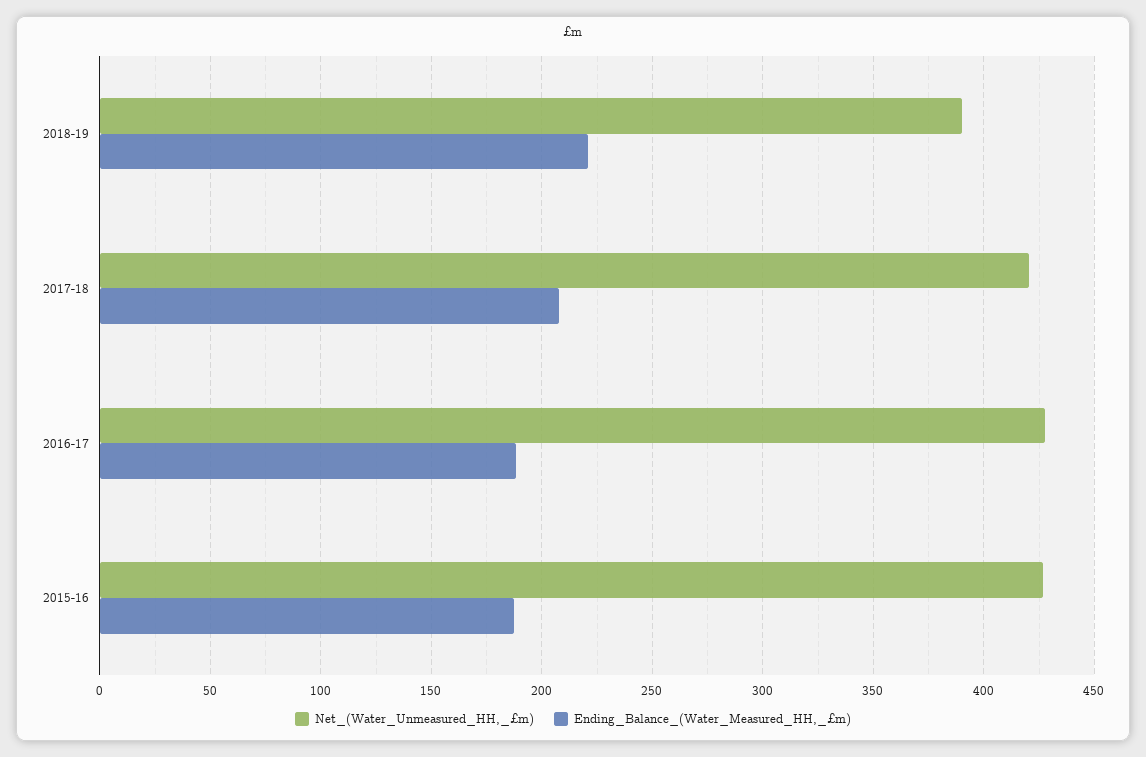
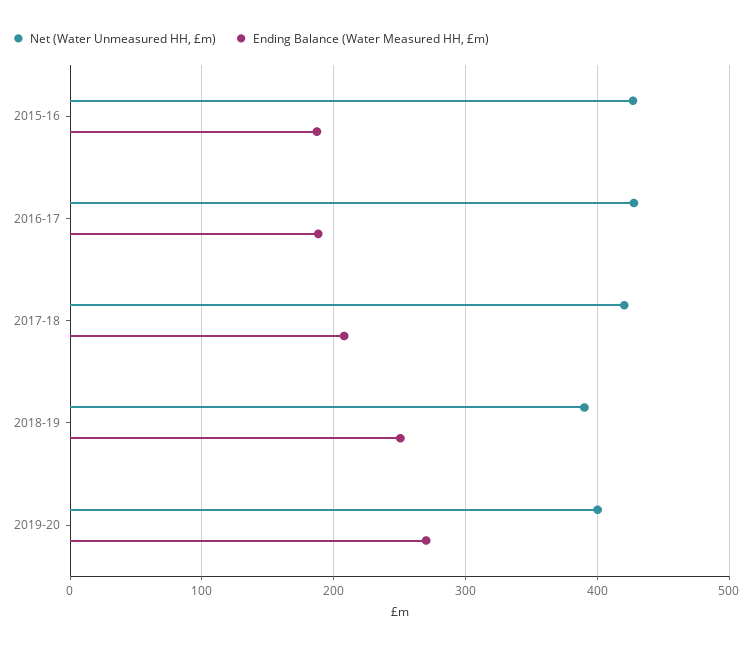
Ending_Balance_(Water_Measured_HH,_£m), 2018-19: 220 -> 250
Net_(Water_Unmeasured_HH,_£m), 2019-20: none -> 400
Ending_Balance_(Water_Measured_HH,_£m), 2019-20: none -> 270

